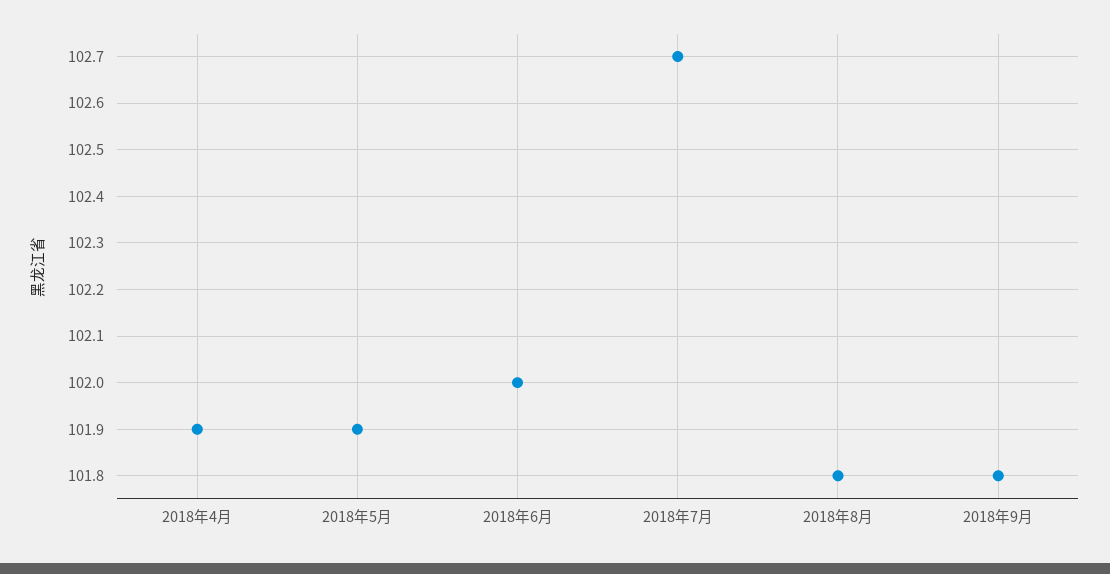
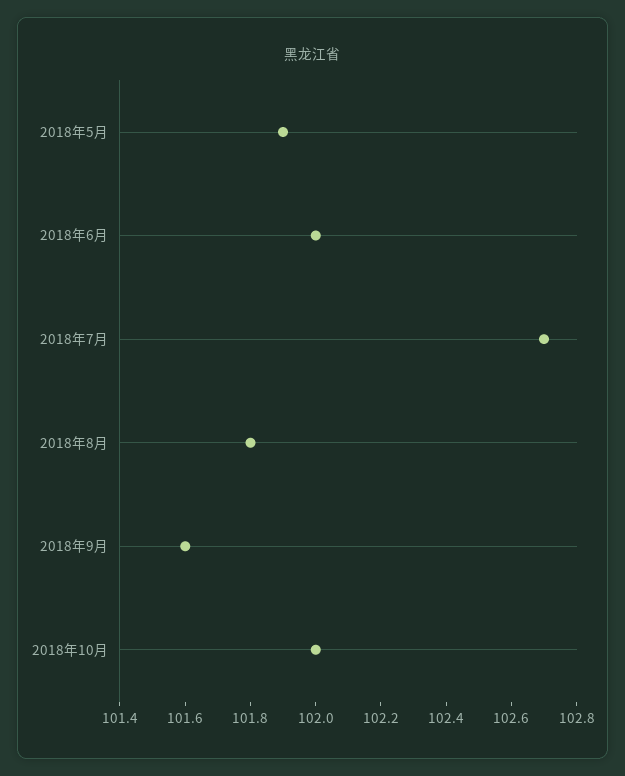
2018年4月: 101.9 -> none
2018年9月: 101.8 -> 101.6
2018年10月: none -> 102

